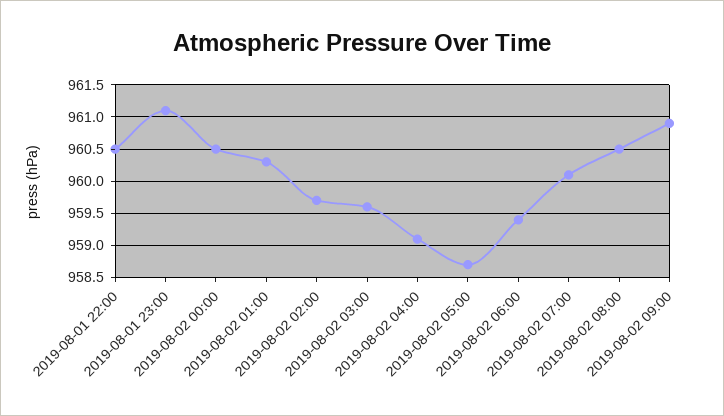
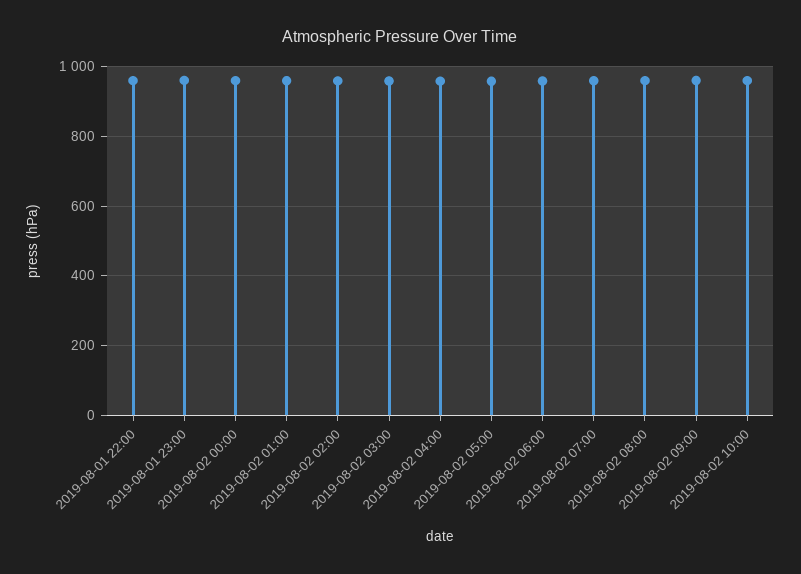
2019-08-02 10:00: none -> 960

